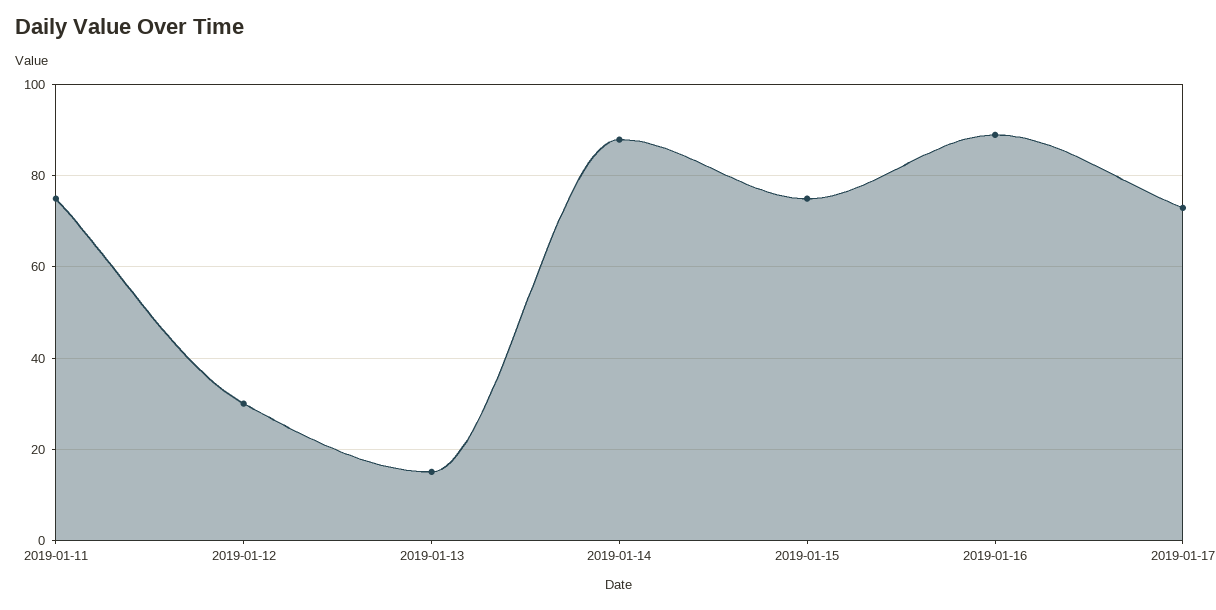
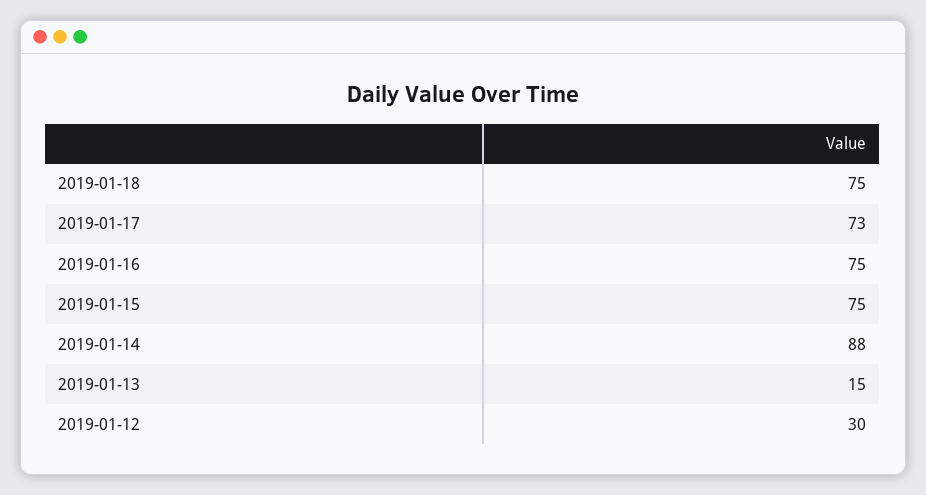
2019-01-11: 75 -> none
2019-01-16: 90 -> 75
2019-01-18: none -> 75

